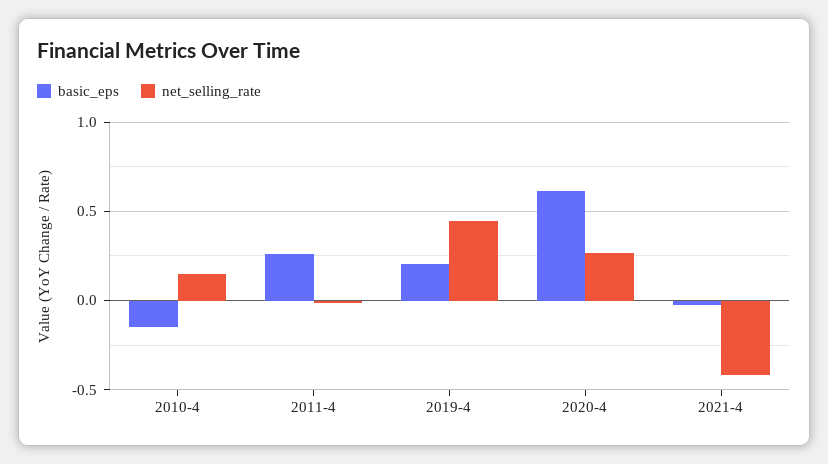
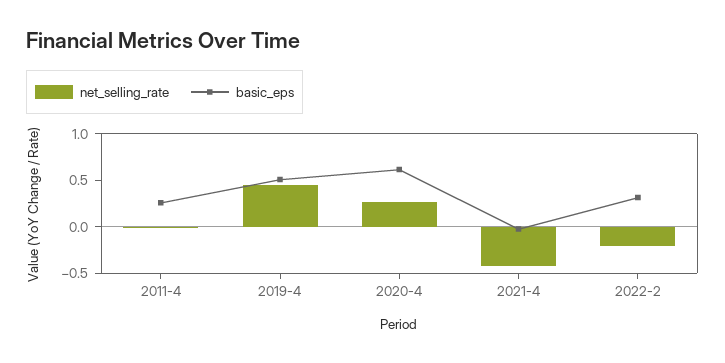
basic_eps, 2010-4: -0.15 -> none
net_selling_rate, 2010-4: 0.15 -> none
basic_eps, 2019-4: 0.2 -> 0.5
net_selling_rate, 2022-2: none -> -0.2
basic_eps, 2022-2: none -> 0.3

